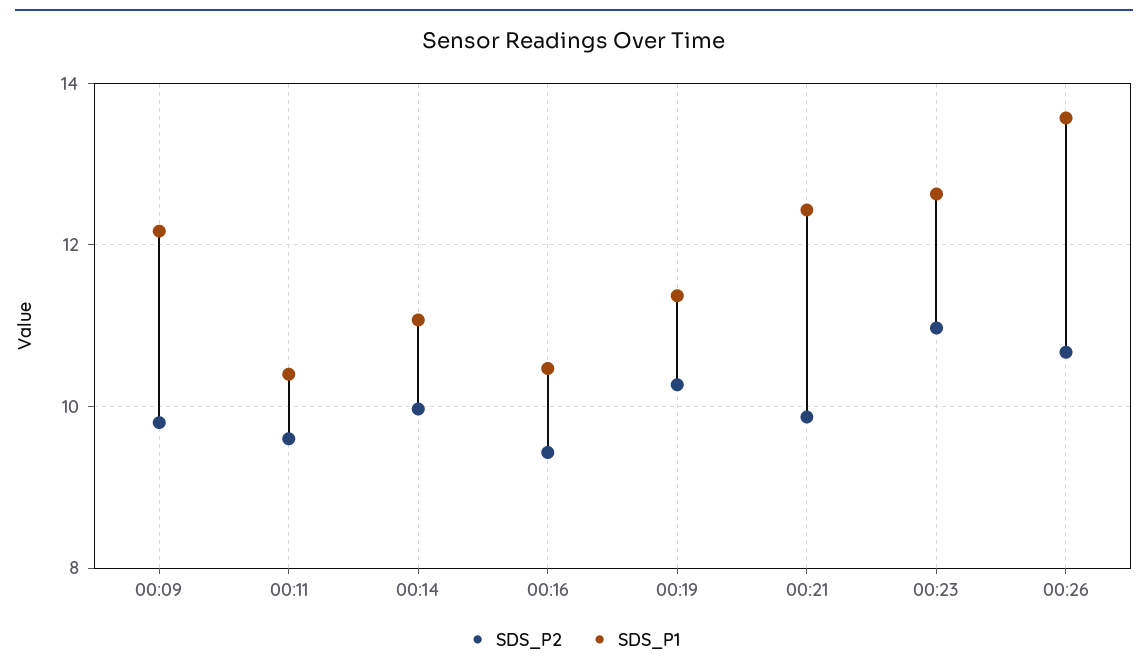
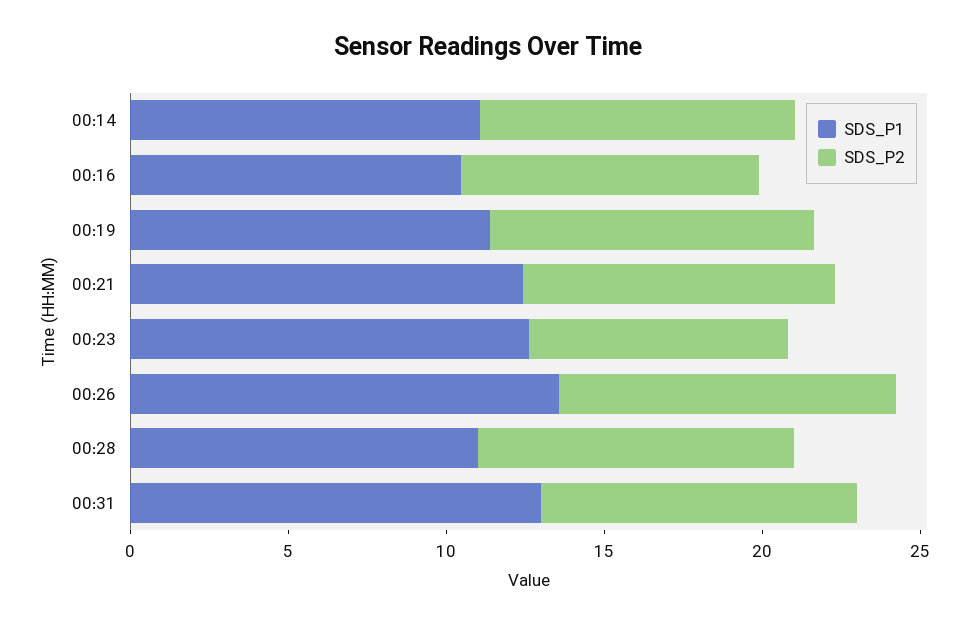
SDS_P2, 00:09: 9.8 -> none
SDS_P1, 00:09: 12.2 -> none
SDS_P2, 00:11: 9.6 -> none
SDS_P1, 00:11: 10.4 -> none
SDS_P2, 00:23: 11 -> 8
SDS_P1, 00:28: none -> 11
SDS_P2, 00:28: none -> 10
SDS_P1, 00:31: none -> 13
SDS_P2, 00:31: none -> 10

